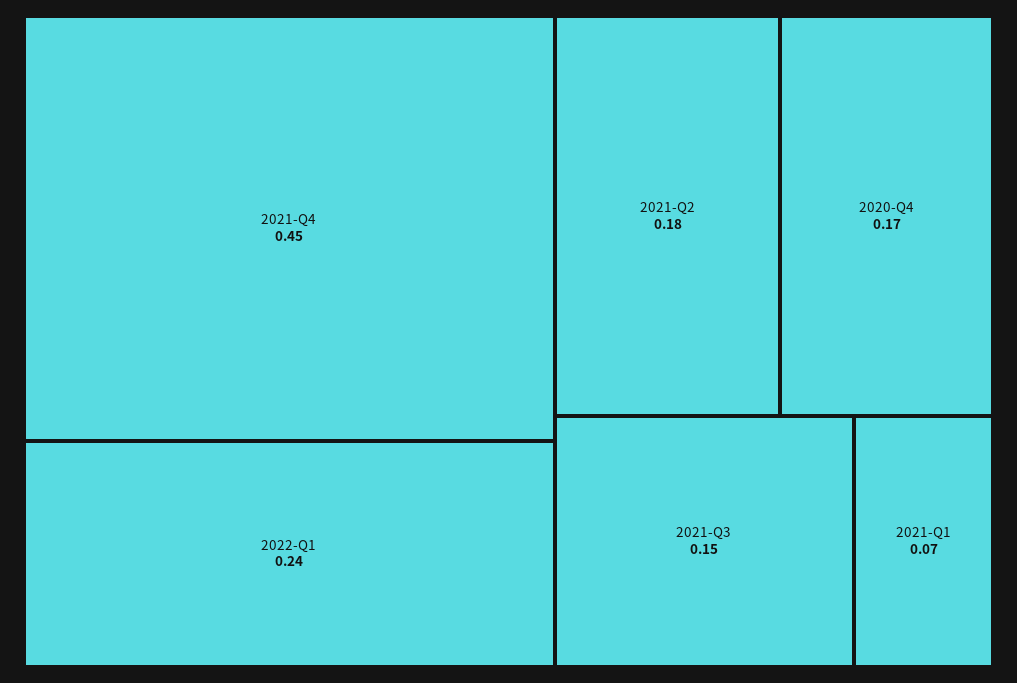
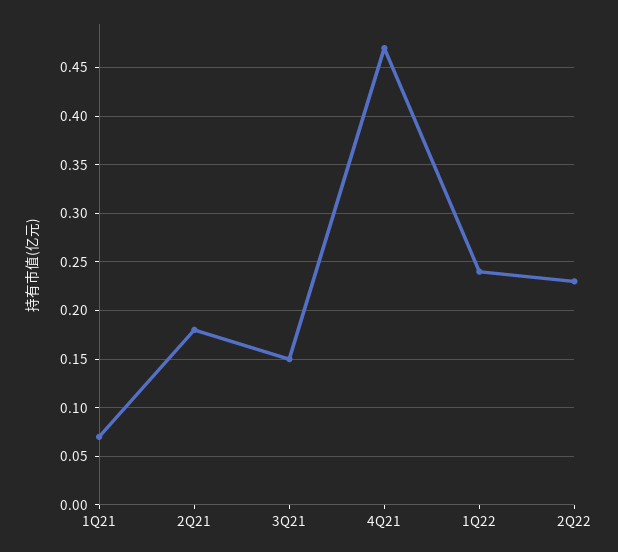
2021-Q4: 0.45 -> 0.47
2020-Q4: 0.17 -> none
2Q22: none -> 0.23

